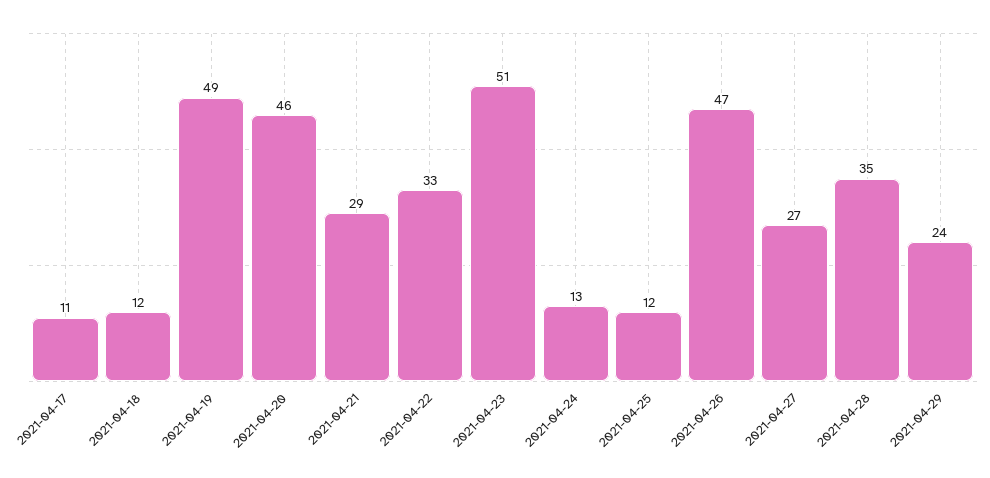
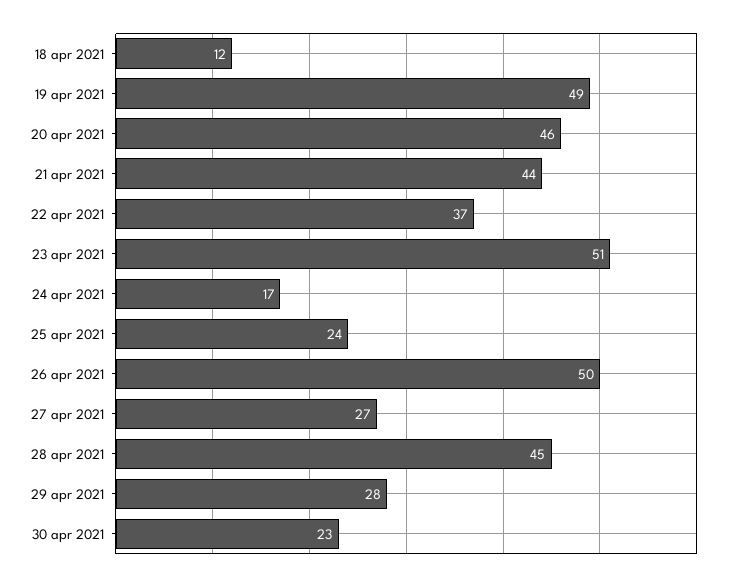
2021-04-17: 11 -> none
2021-04-21: 29 -> 44
2021-04-22: 33 -> 37
2021-04-24: 13 -> 17
2021-04-25: 12 -> 24
2021-04-26: 47 -> 50
2021-04-28: 35 -> 45
2021-04-29: 24 -> 28
30 apr 2021: none -> 23

